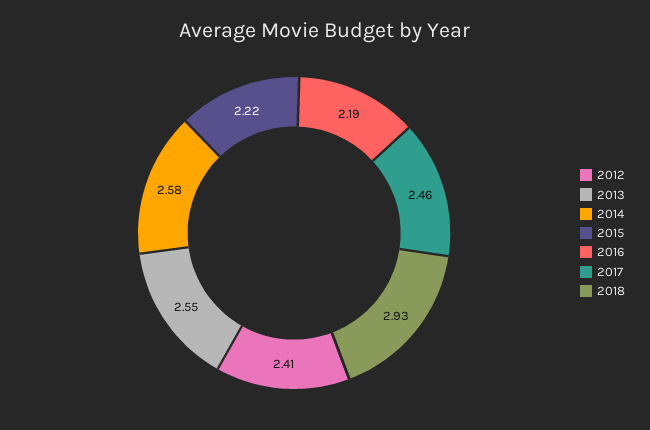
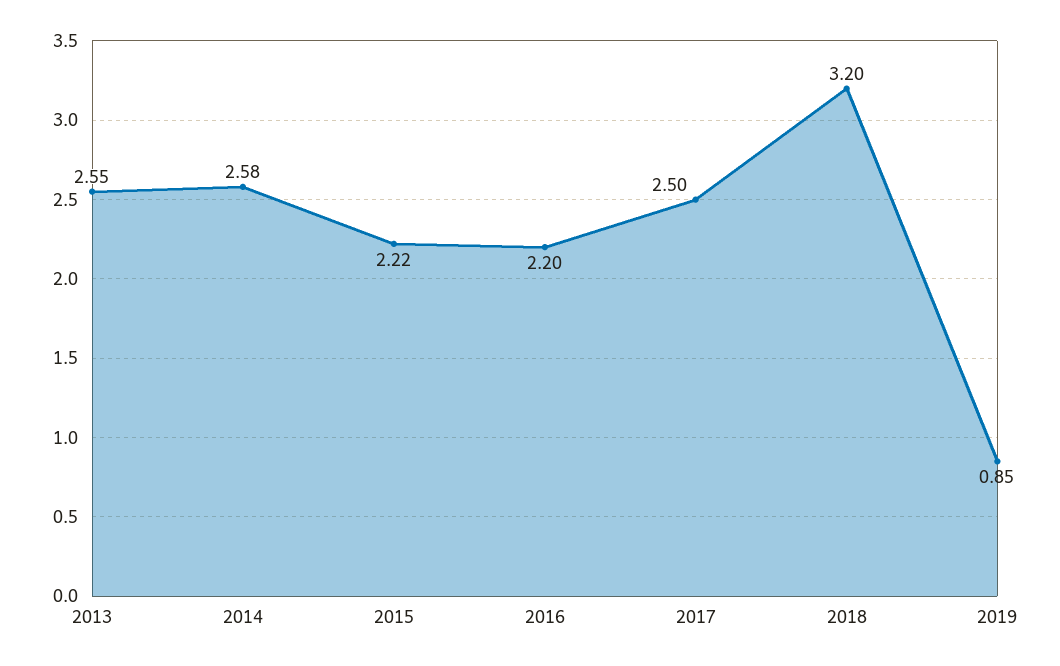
2012: 2.41 -> none
2016: 2.19 -> 2.2
2017: 2.46 -> 2.5
2018: 2.93 -> 3.2
2019: none -> 0.85

